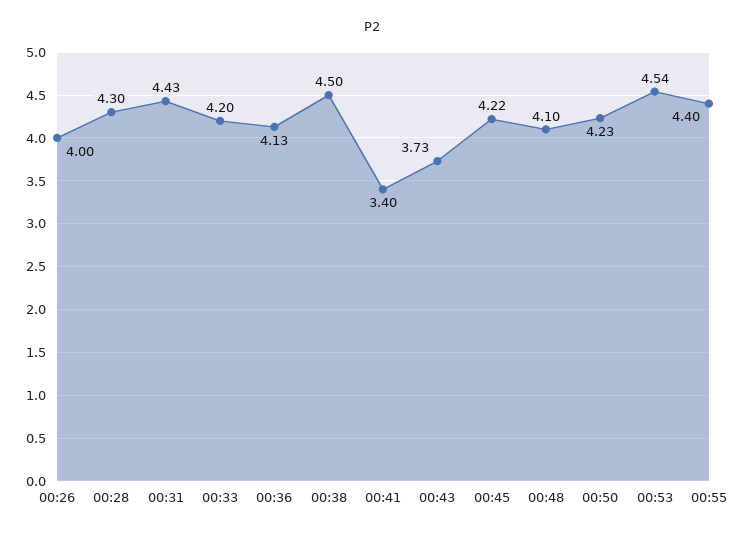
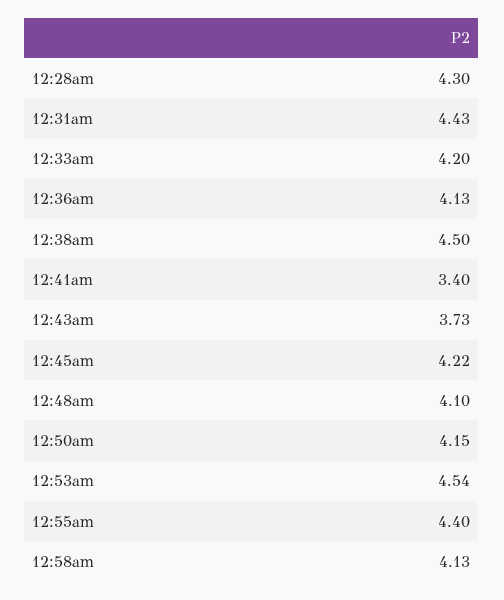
00:26: 4 -> none
00:50: 4.23 -> 4.15
12:58am: none -> 4.13

